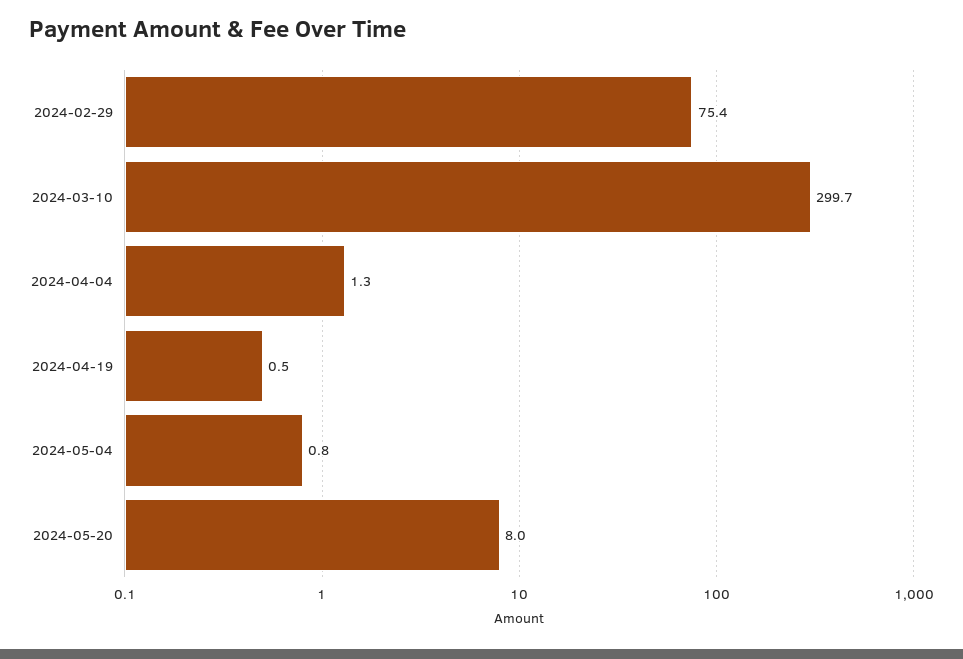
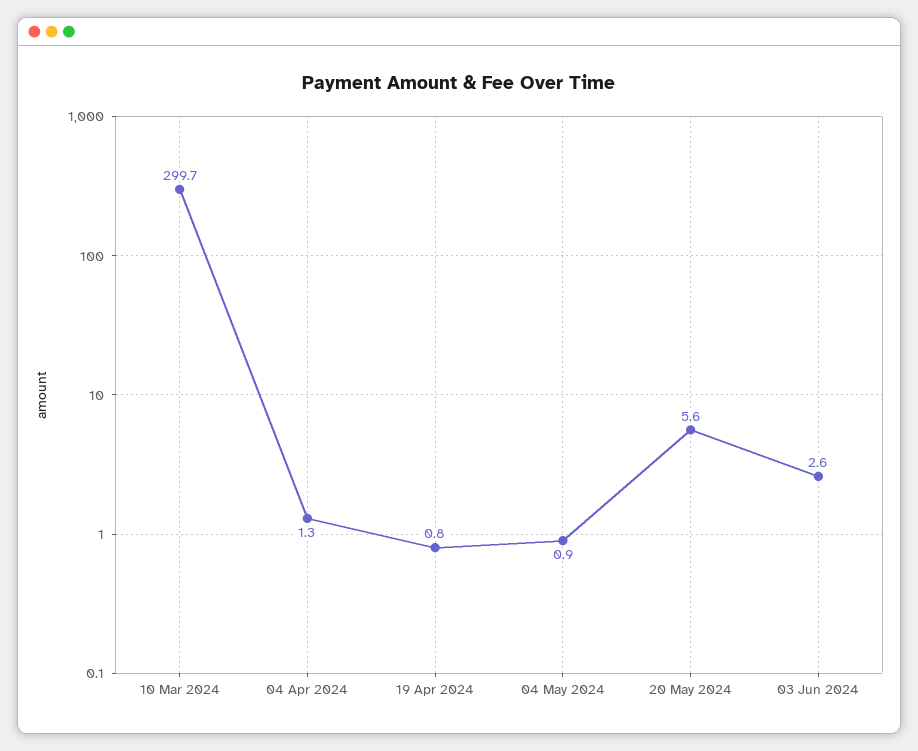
2024-02-29: 75.4 -> none
2024-04-19: 0.5 -> 0.8
2024-05-04: 0.8 -> 0.9
2024-05-20: 8 -> 5.6
03 Jun 2024: none -> 2.6

